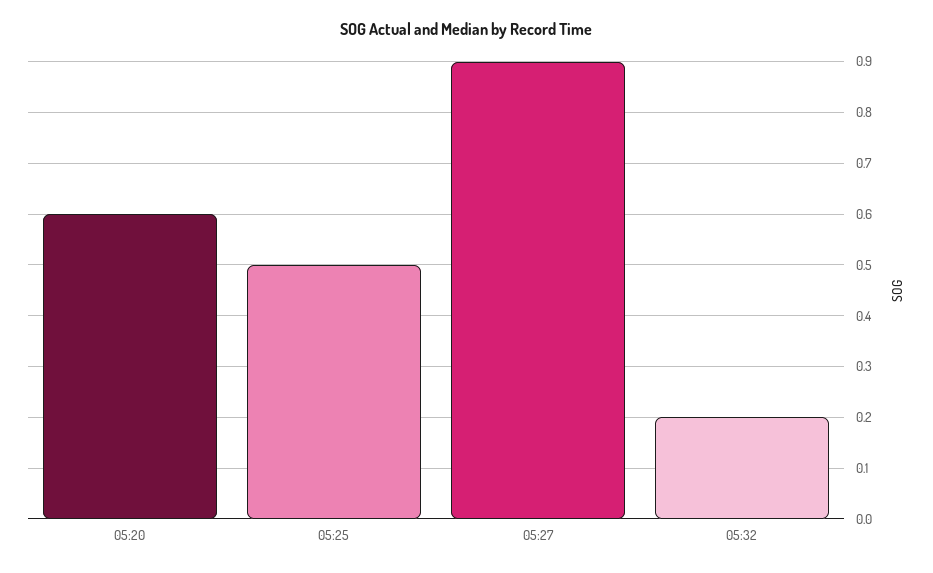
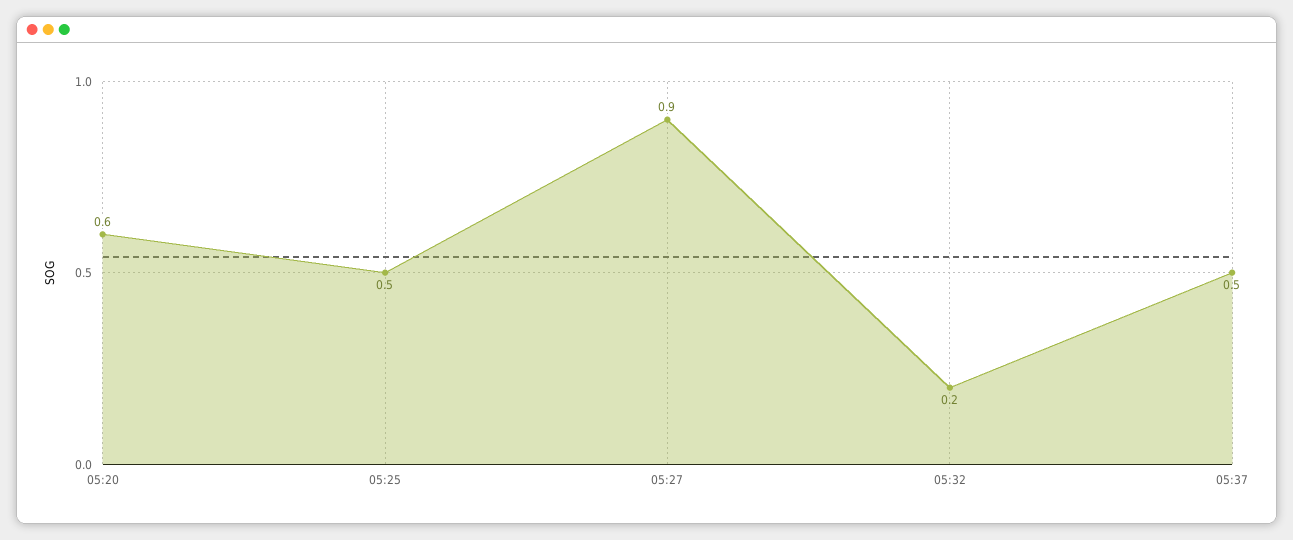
05:37: none -> 0.5

